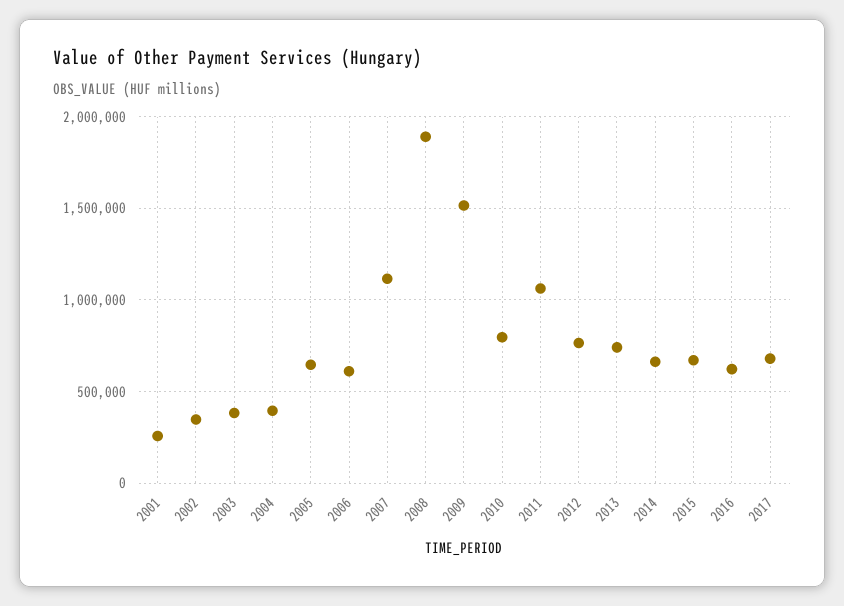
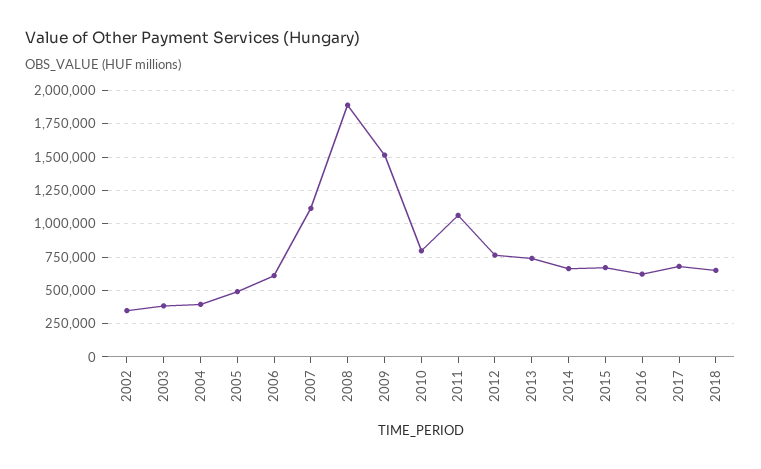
2001: 250000 -> none
2005: 650000 -> 500000
2018: none -> 650000

